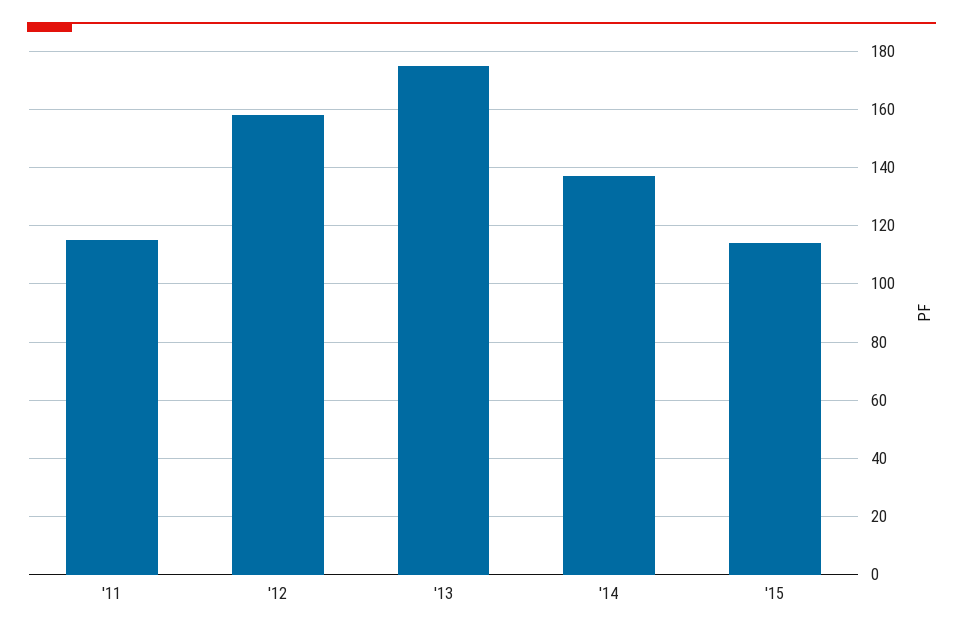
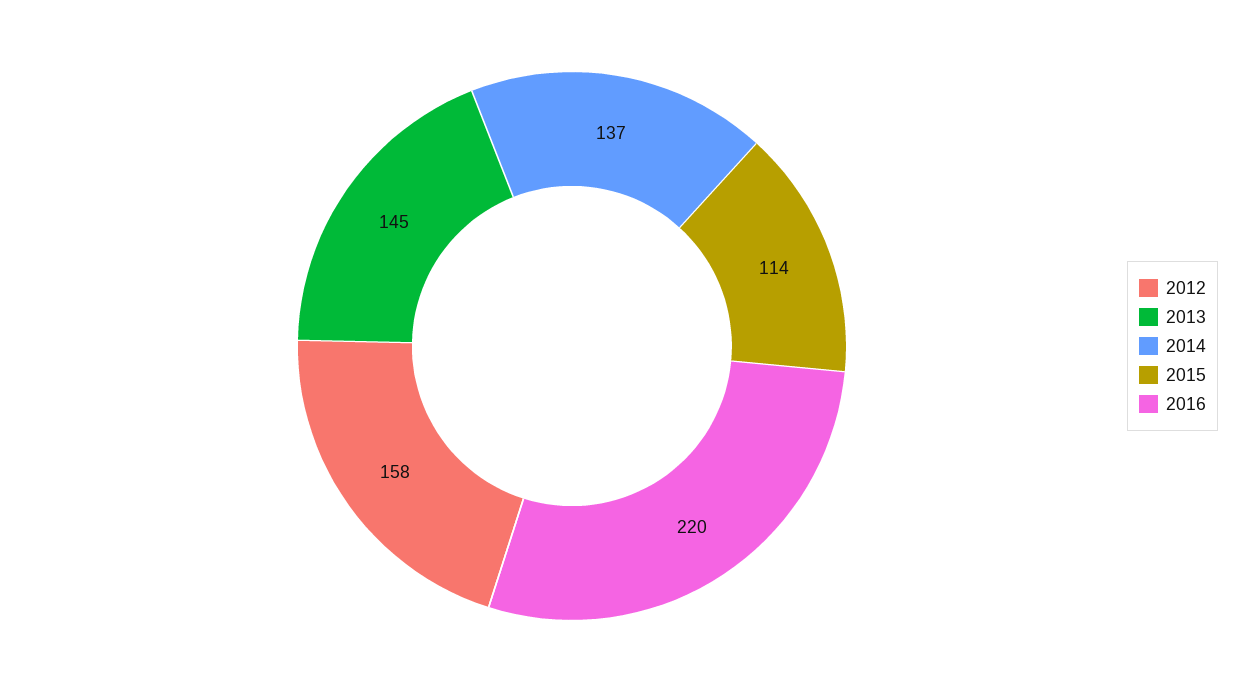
'11: 115 -> none
'13: 175 -> 145
2016: none -> 220

